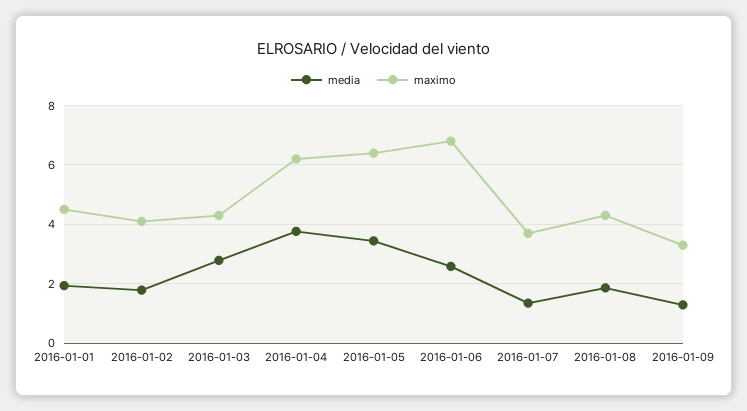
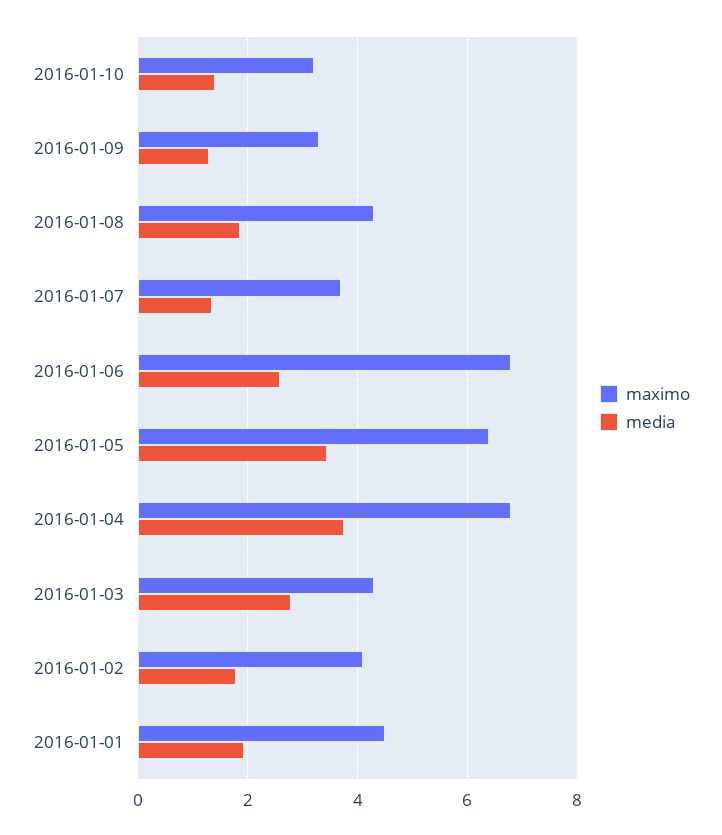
maximo, 2016-01-04: 6.25 -> 6.8
maximo, 2016-01-10: none -> 3.2
media, 2016-01-10: none -> 1.4

